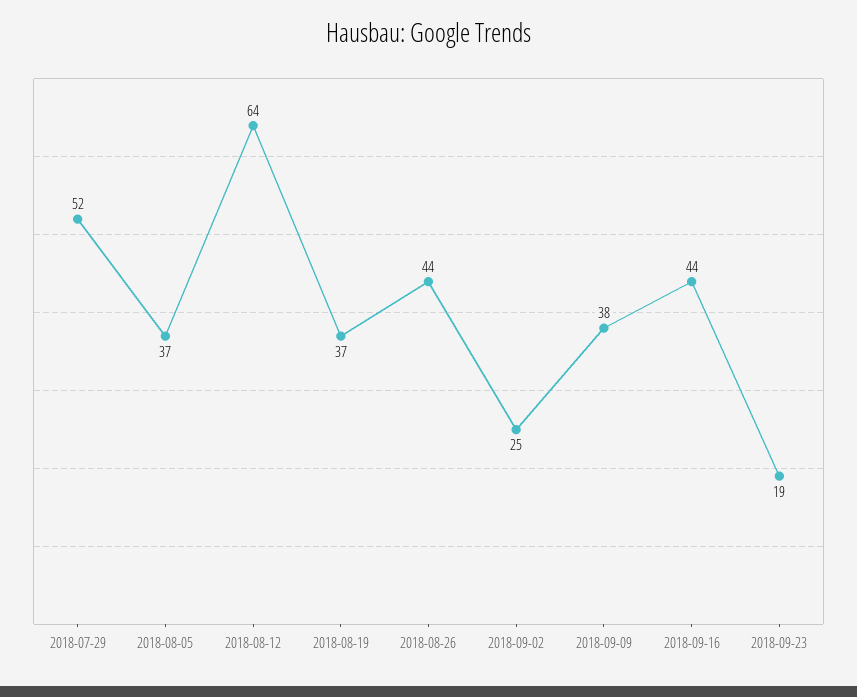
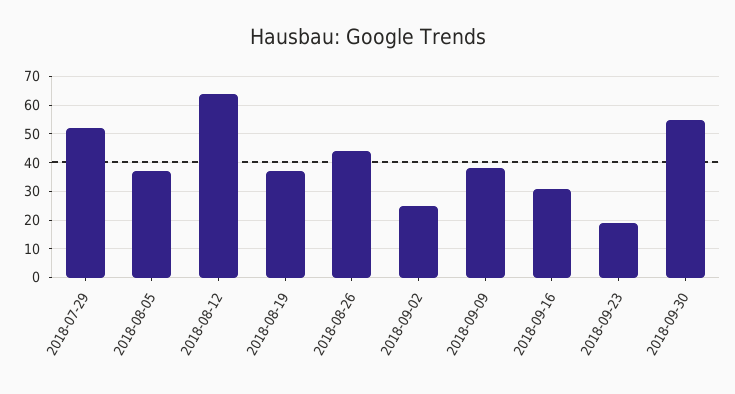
2018-09-16: 44 -> 30
2018-09-30: none -> 55

